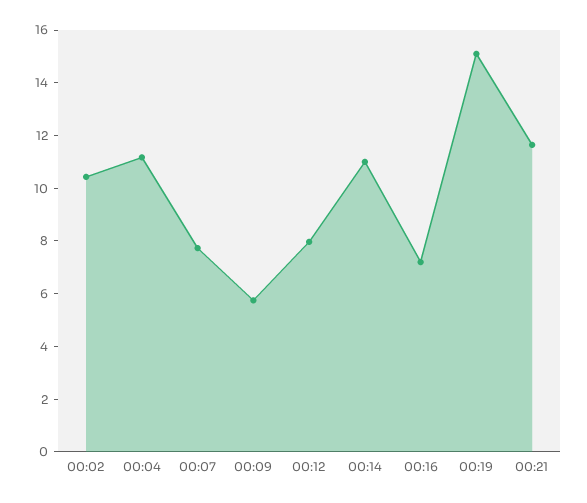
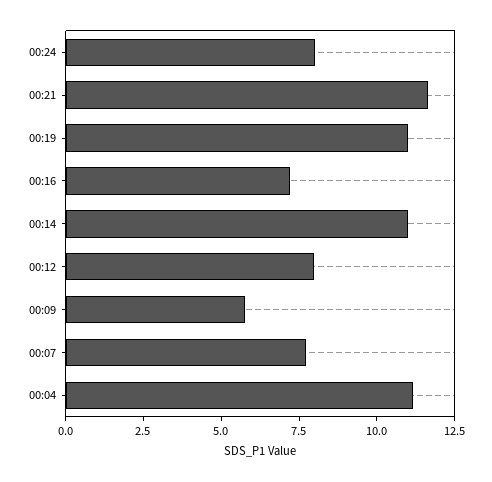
00:02: 10.5 -> none
00:19: 15 -> 11
00:24: none -> 8

